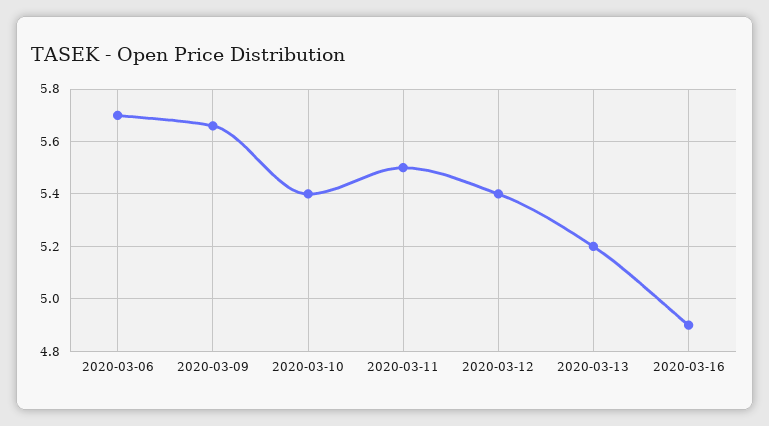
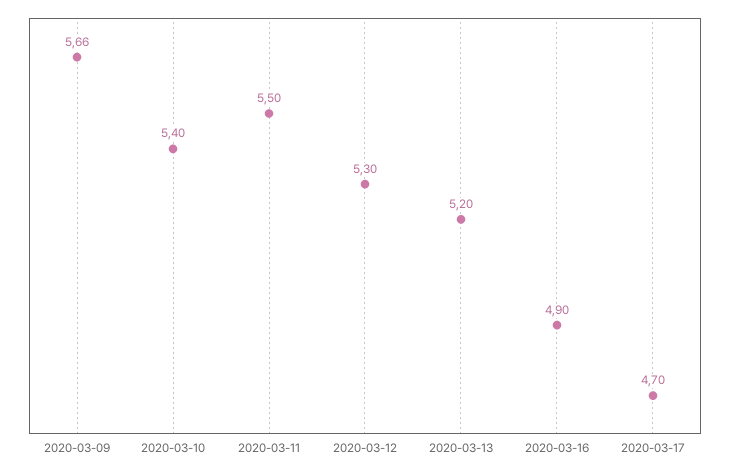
2020-03-06: 5.7 -> none
2020-03-12: 5.4 -> 5.3
2020-03-17: none -> 4.7

